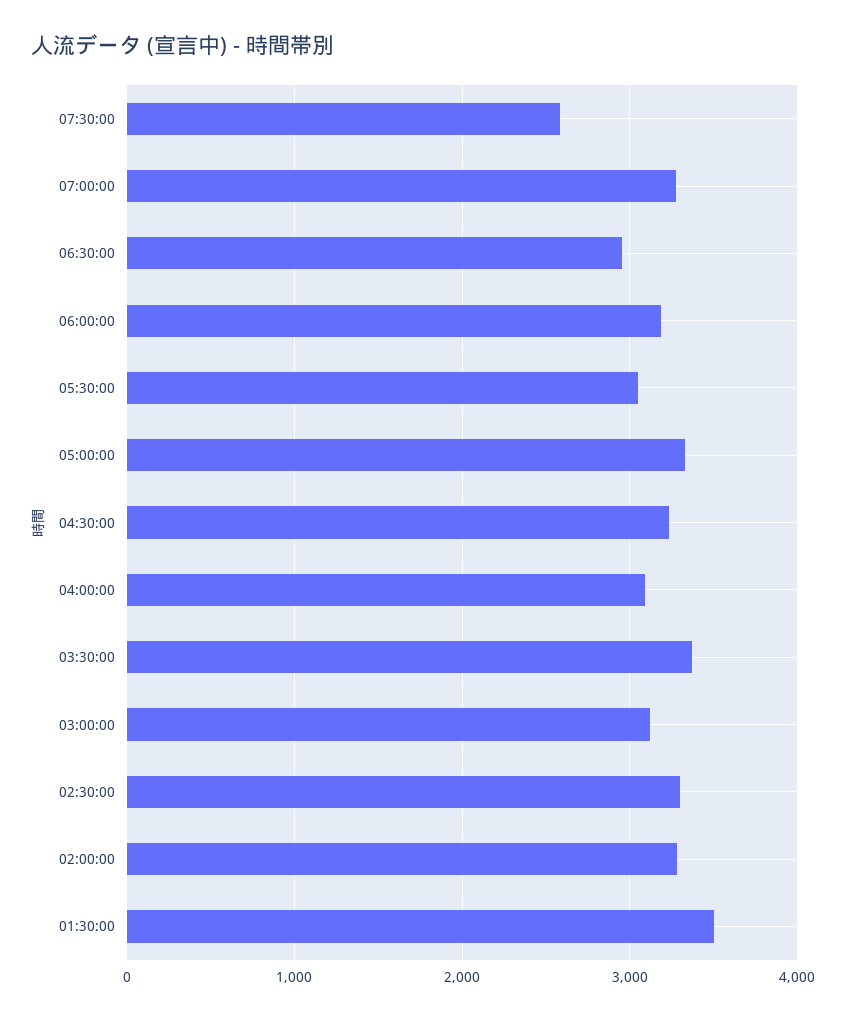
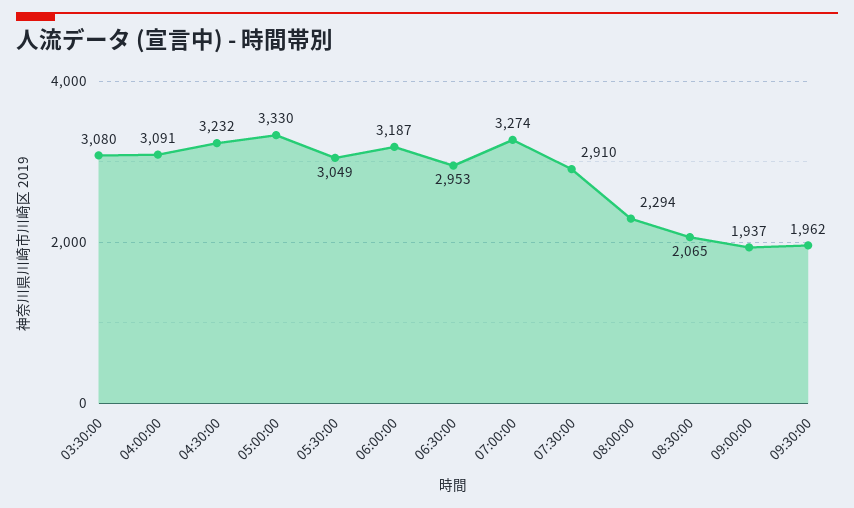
07:30:00: 2600 -> 2910
03:30:00: 3400 -> 3080
03:00:00: 3100 -> none
02:30:00: 3300 -> none
02:00:00: 3300 -> none
01:30:00: 3500 -> none
08:00:00: none -> 2294
08:30:00: none -> 2065
09:00:00: none -> 1937
09:30:00: none -> 1962

